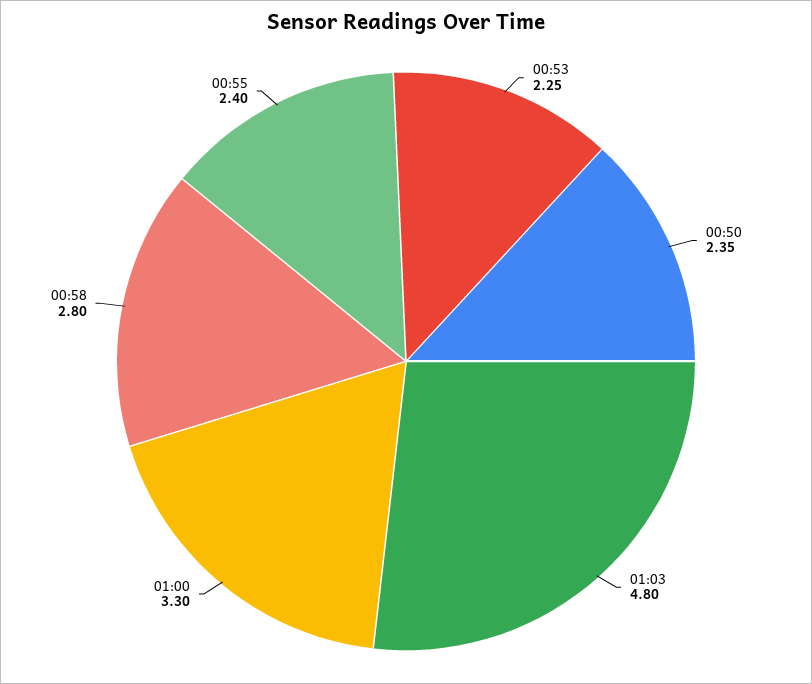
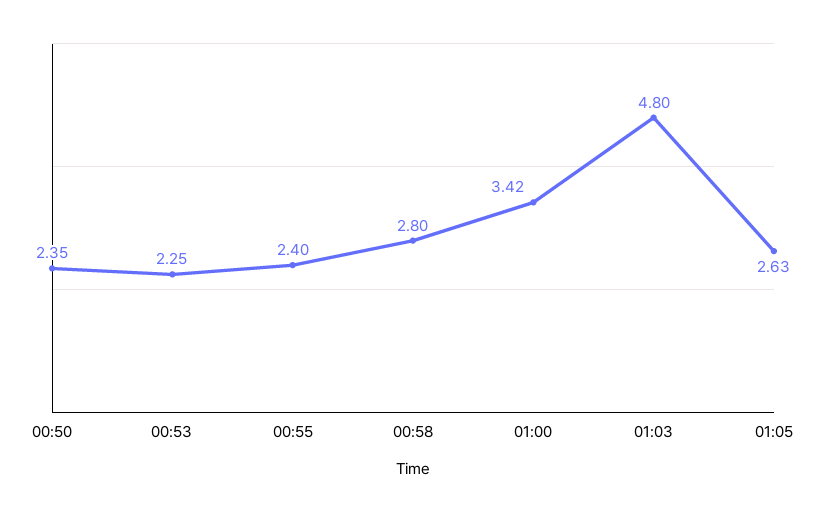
01:00: 3.3 -> 3.42
01:05: none -> 2.63

